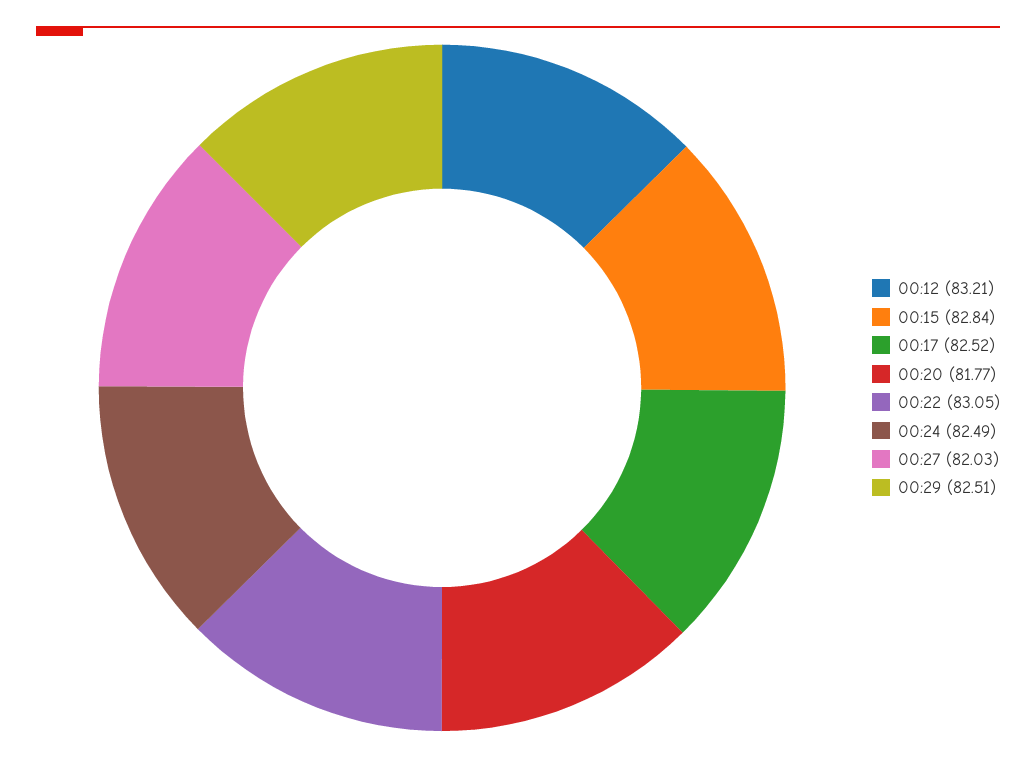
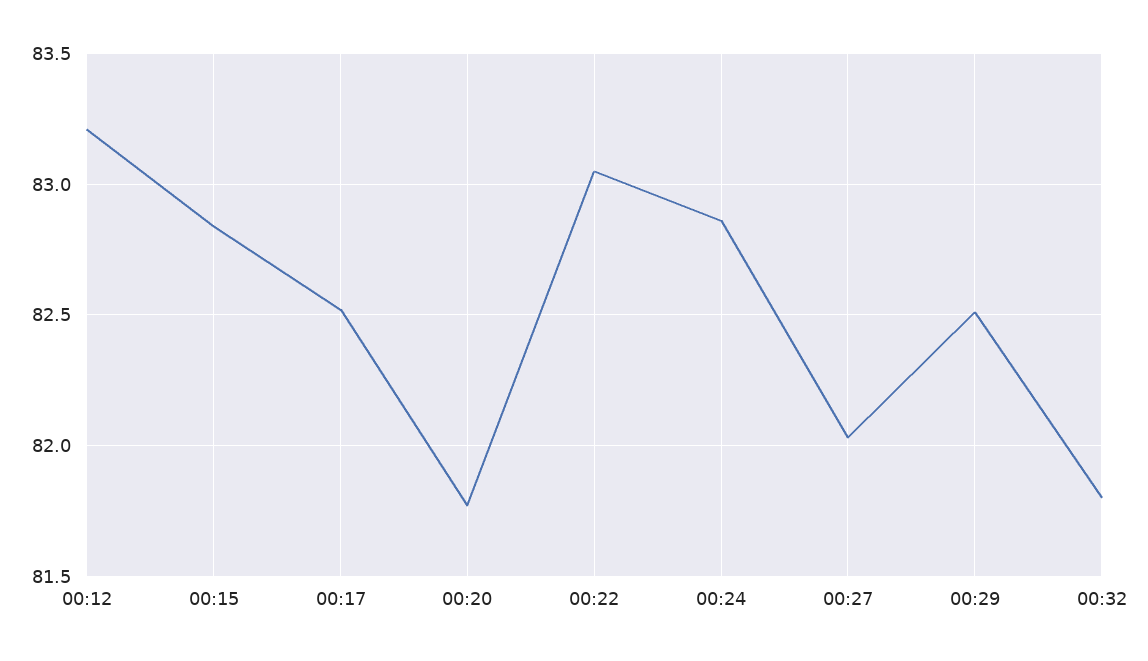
00:24: 82.49 -> 82.85
00:32: none -> 81.8

